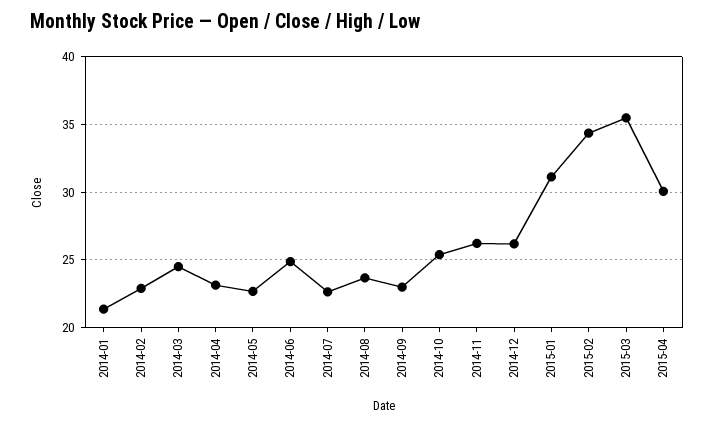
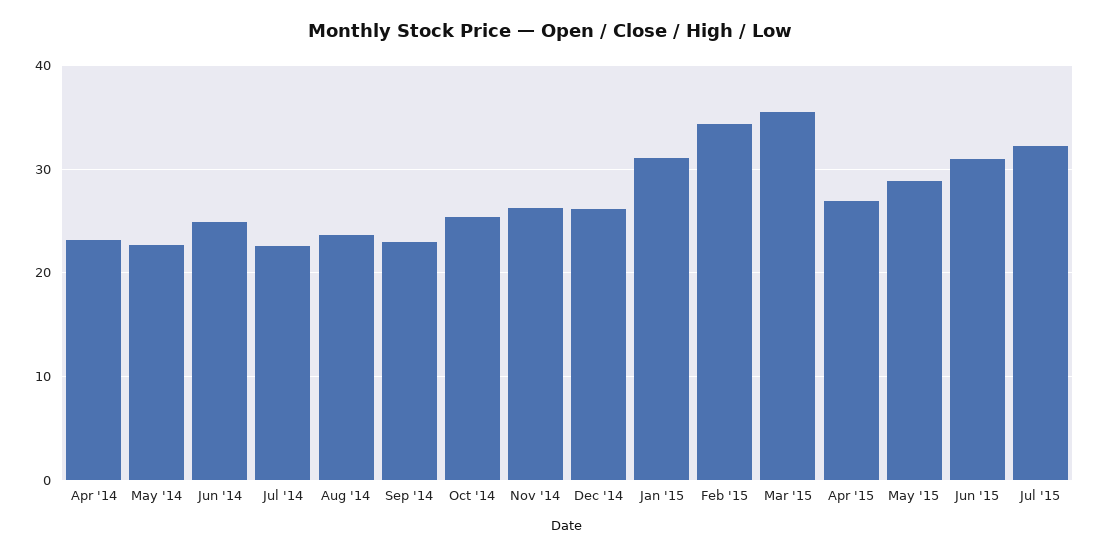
2014-01: 21.5 -> none
2014-02: 23 -> none
2014-03: 24.5 -> none
2015-04: 30 -> 27
May '15: none -> 29
Jun '15: none -> 31
Jul '15: none -> 32

